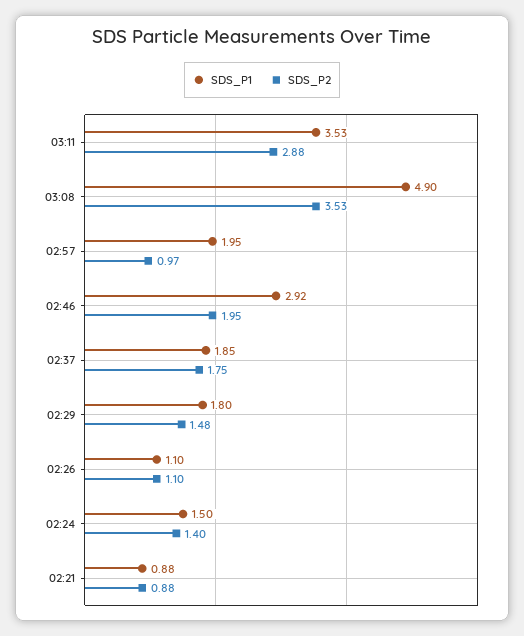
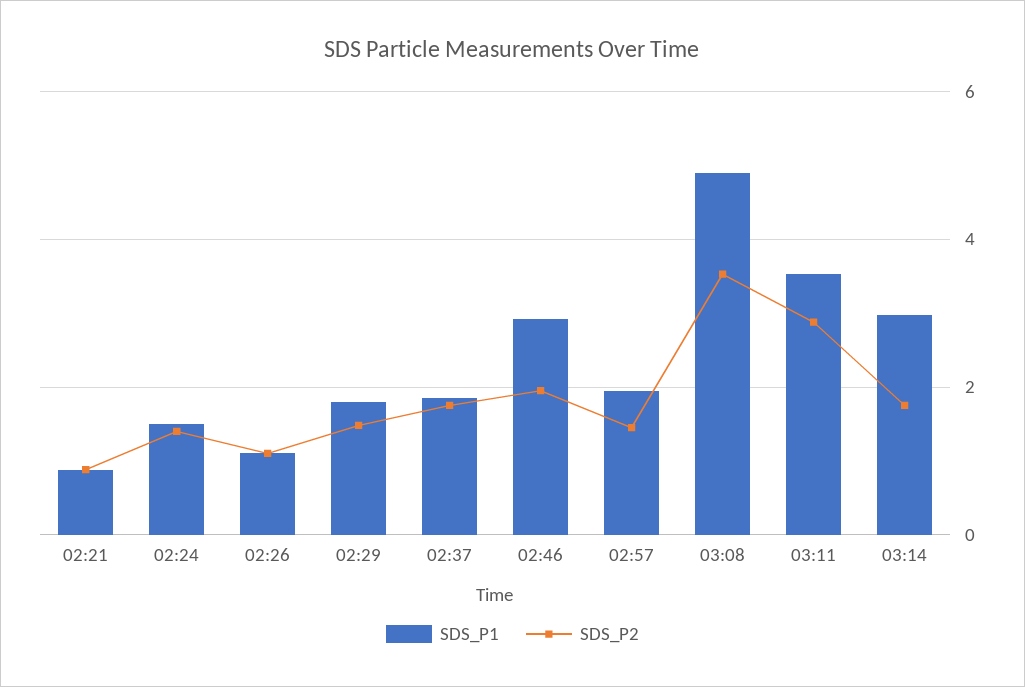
SDS_P2, 02:57: 0.97 -> 1.4
SDS_P1, 03:14: none -> 3
SDS_P2, 03:14: none -> 1.8

